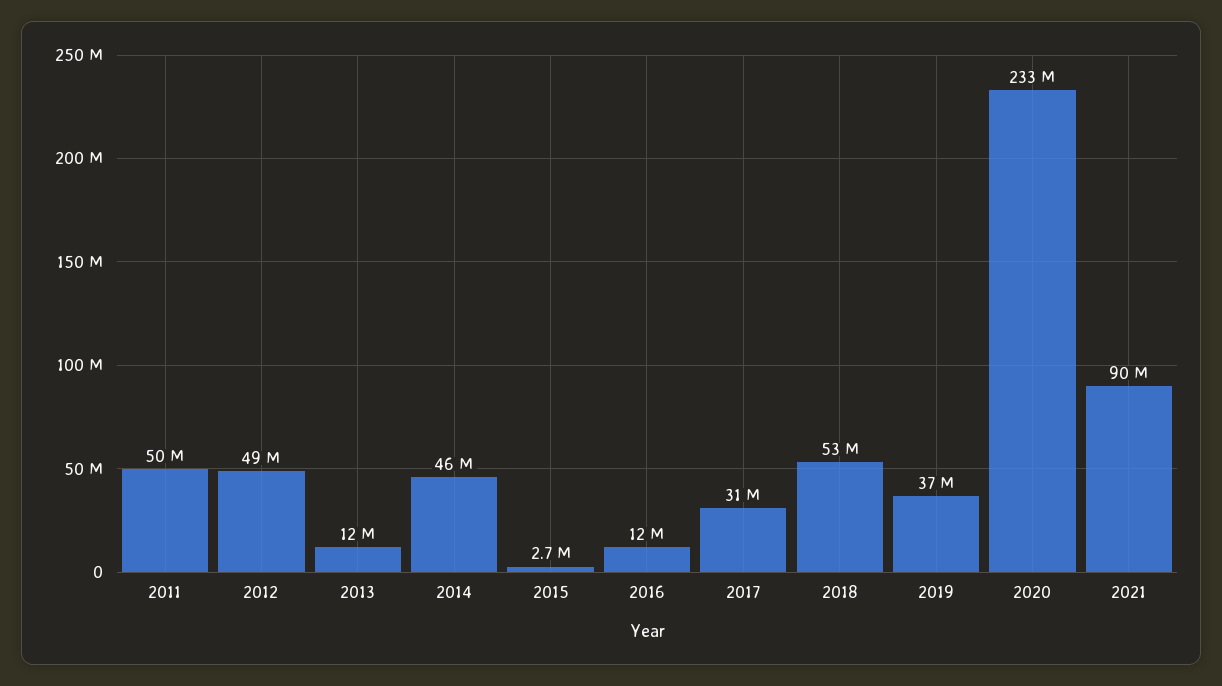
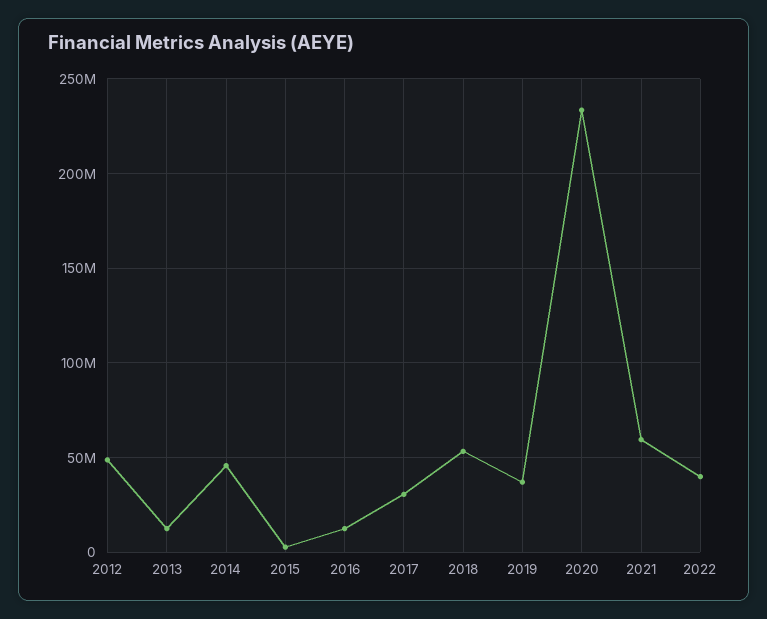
2011: 50000000 -> none
2021: 90000000 -> 60000000
2022: none -> 40000000

